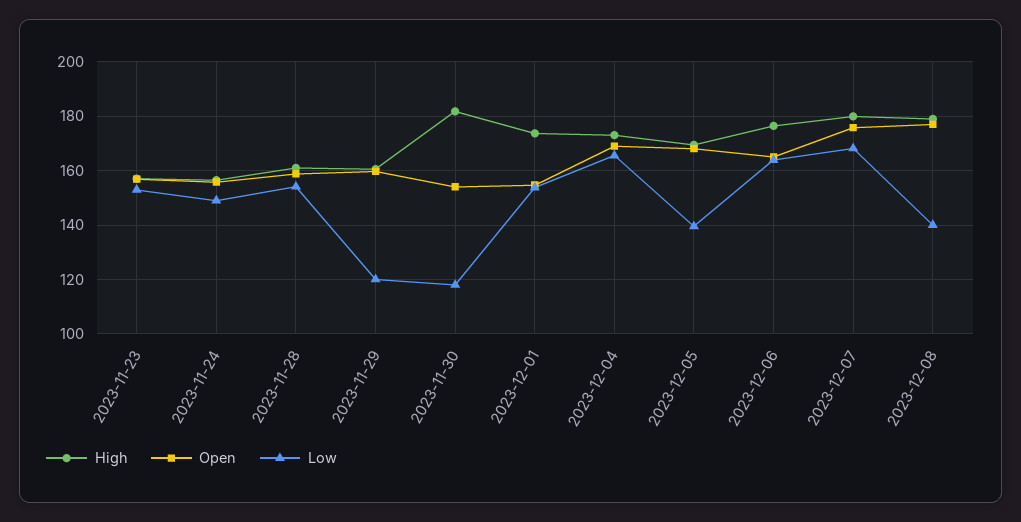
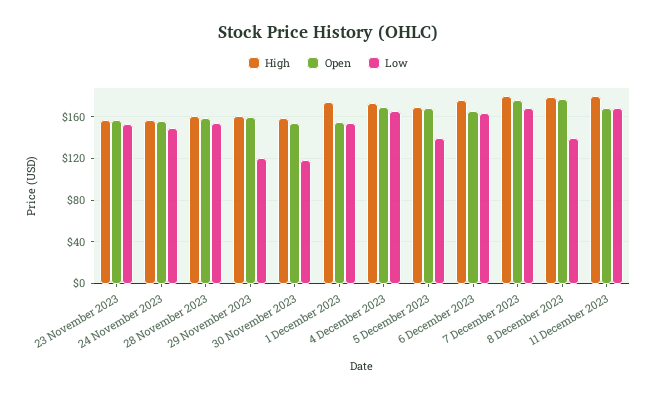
High, 2023-11-30: 182.5 -> 160
High, 11 December 2023: none -> 180
Open, 11 December 2023: none -> 170
Low, 11 December 2023: none -> 170

